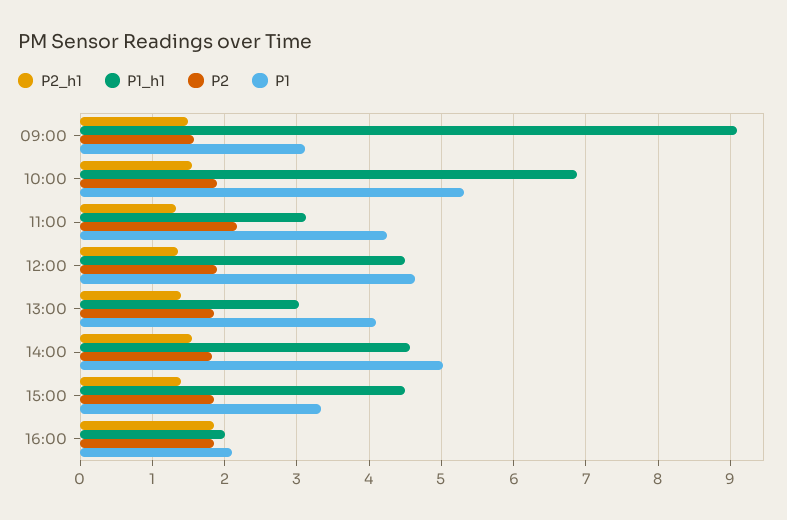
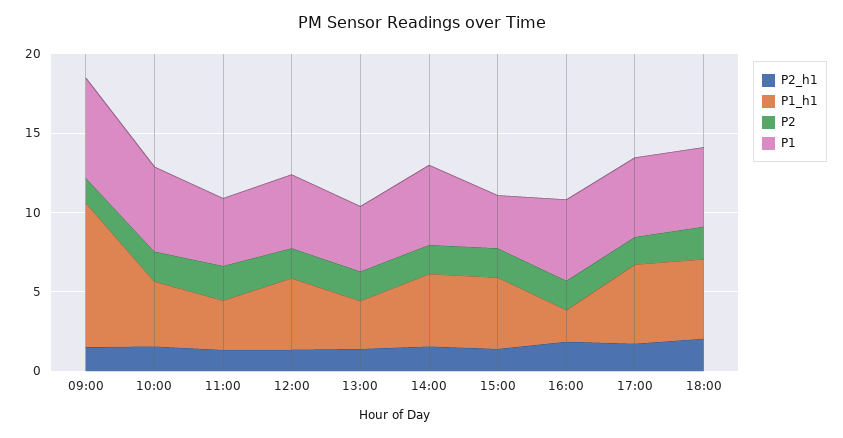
P1, 09:00: 3.1 -> 6
P1_h1, 10:00: 6.9 -> 4
P1, 16:00: 2.1 -> 5
P2_h1, 17:00: none -> 2
P1_h1, 17:00: none -> 5
P2, 17:00: none -> 2
P1, 17:00: none -> 5
P2_h1, 18:00: none -> 2
P1_h1, 18:00: none -> 5
P2, 18:00: none -> 2
P1, 18:00: none -> 5

